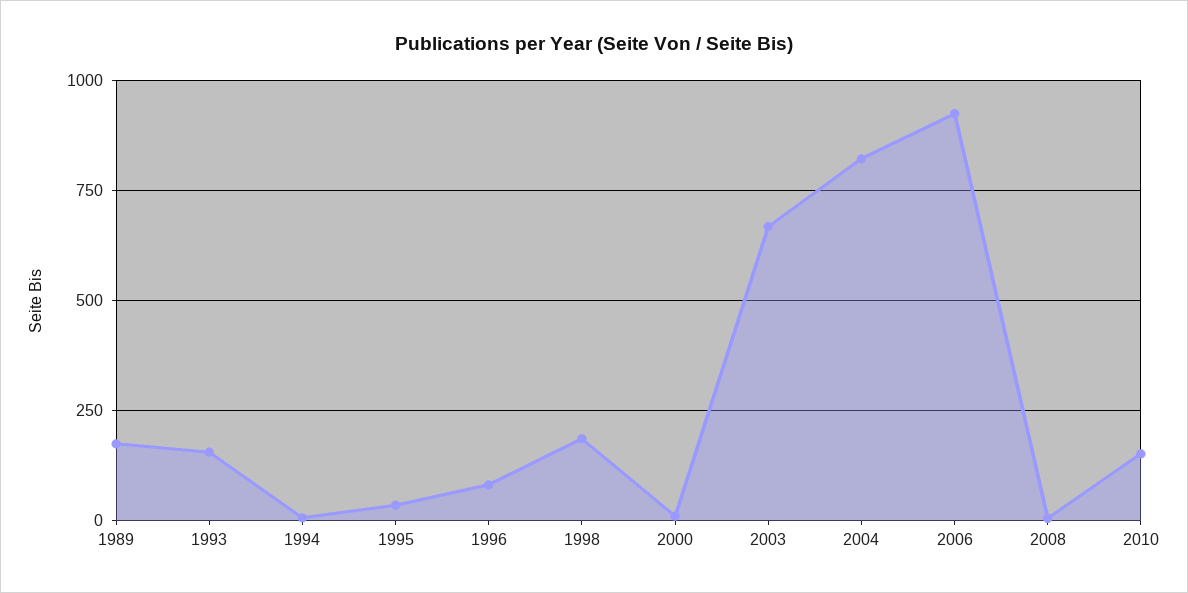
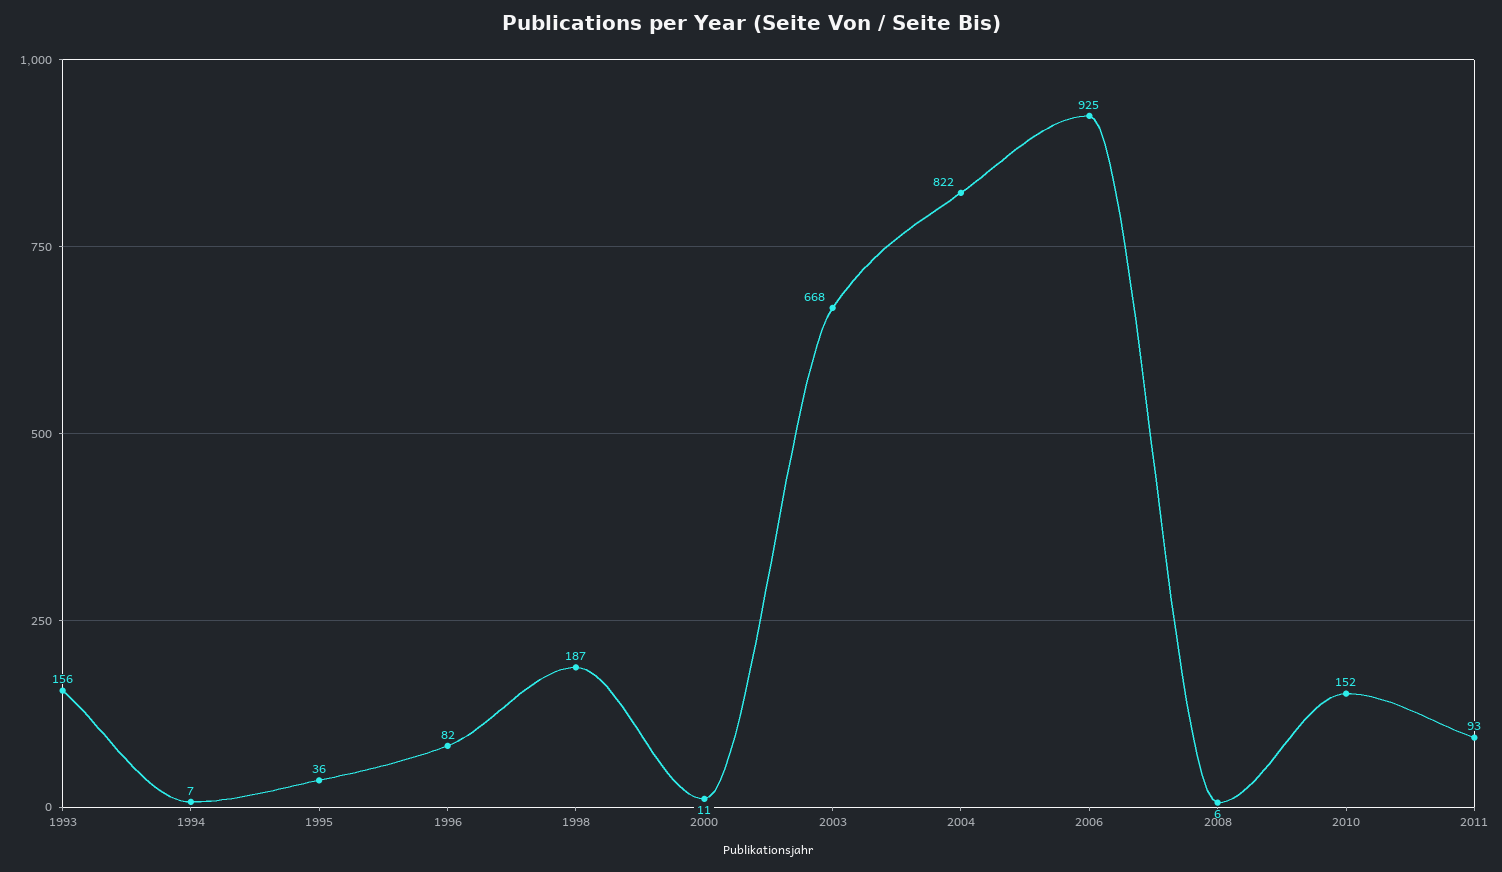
1989: 175 -> none
2011: none -> 93

